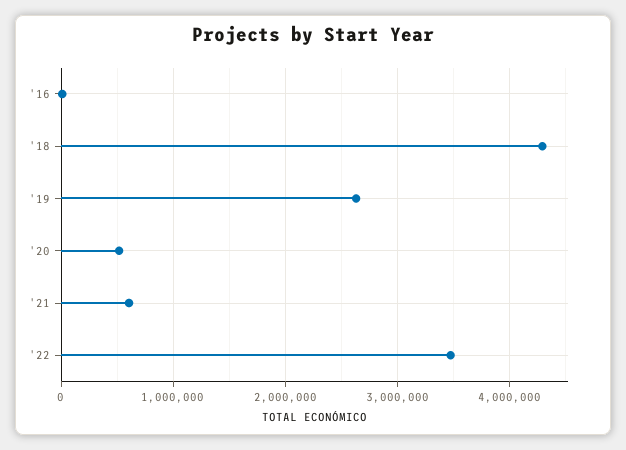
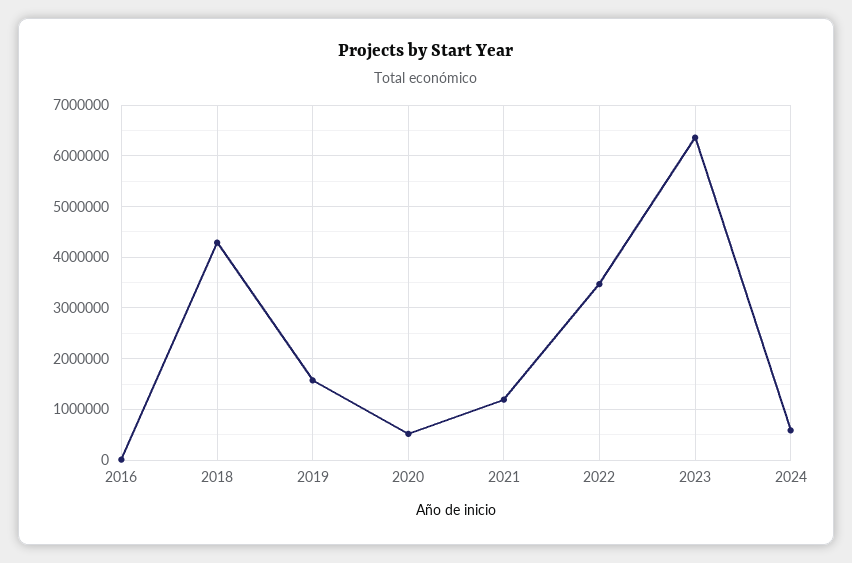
'19: 2600000 -> 1600000
'21: 600000 -> 1200000
2023: none -> 6400000
2024: none -> 600000

